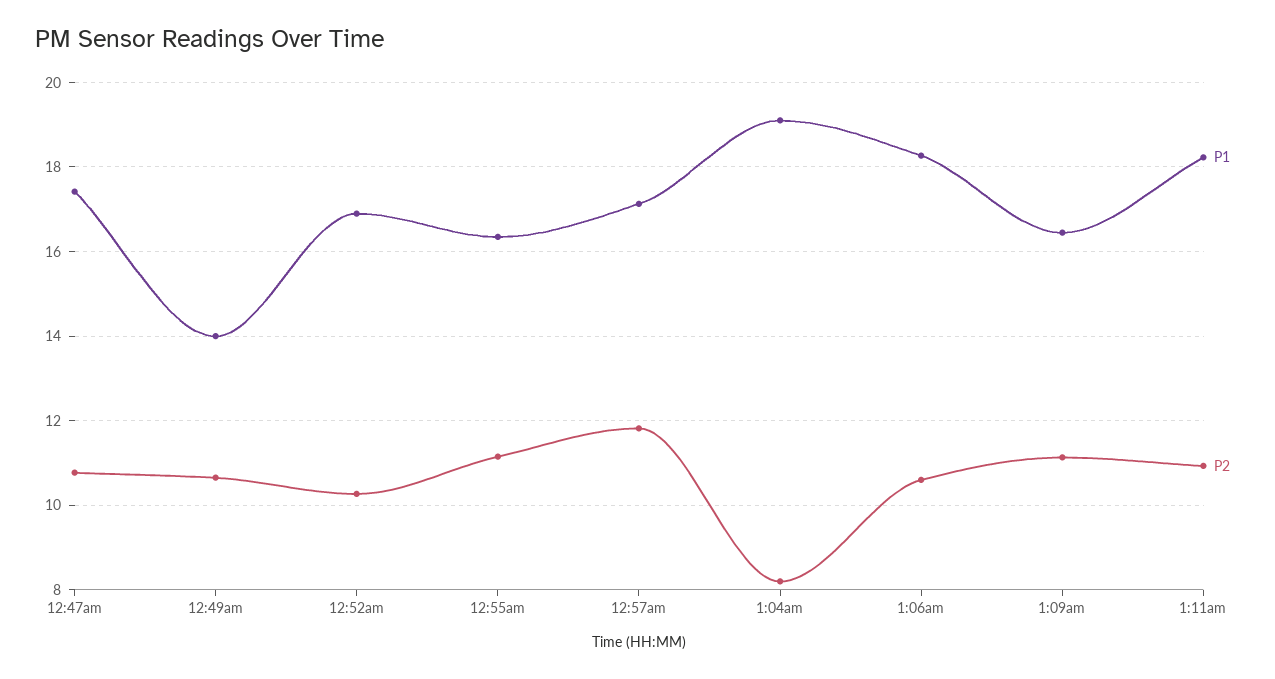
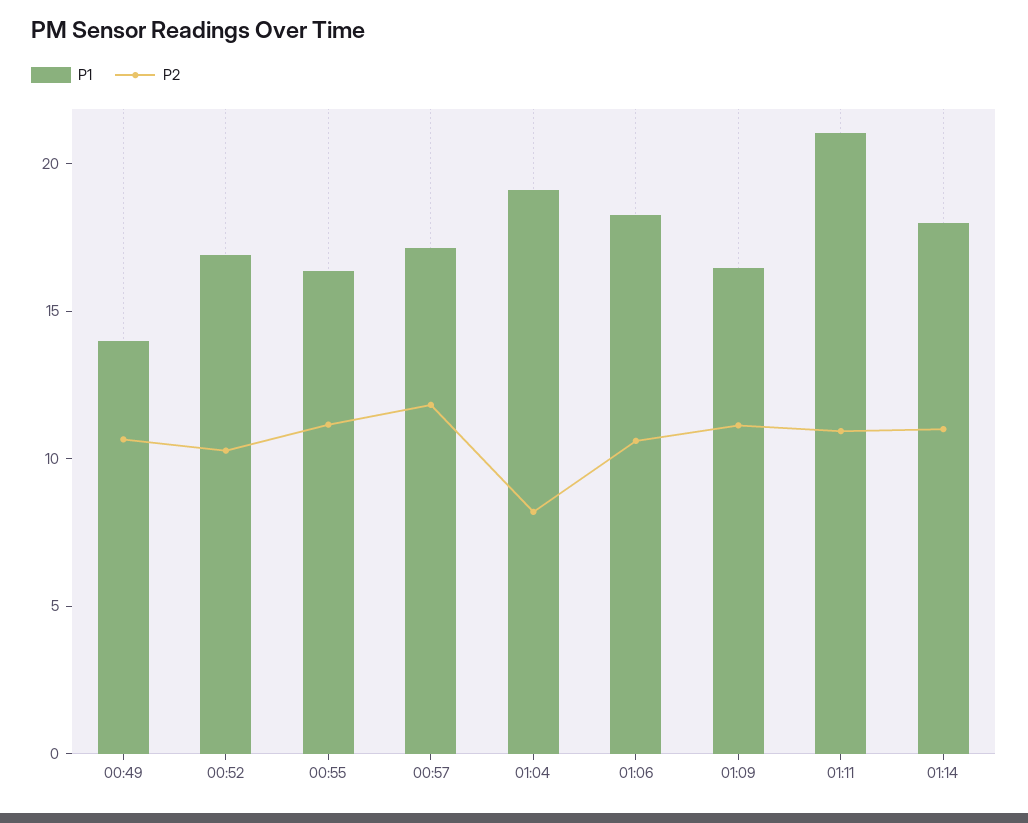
P1, 12:47am: 17.4 -> none
P2, 12:47am: 10.8 -> none
P1, 1:11am: 18.2 -> 21
P1, 01:14: none -> 18
P2, 01:14: none -> 11

